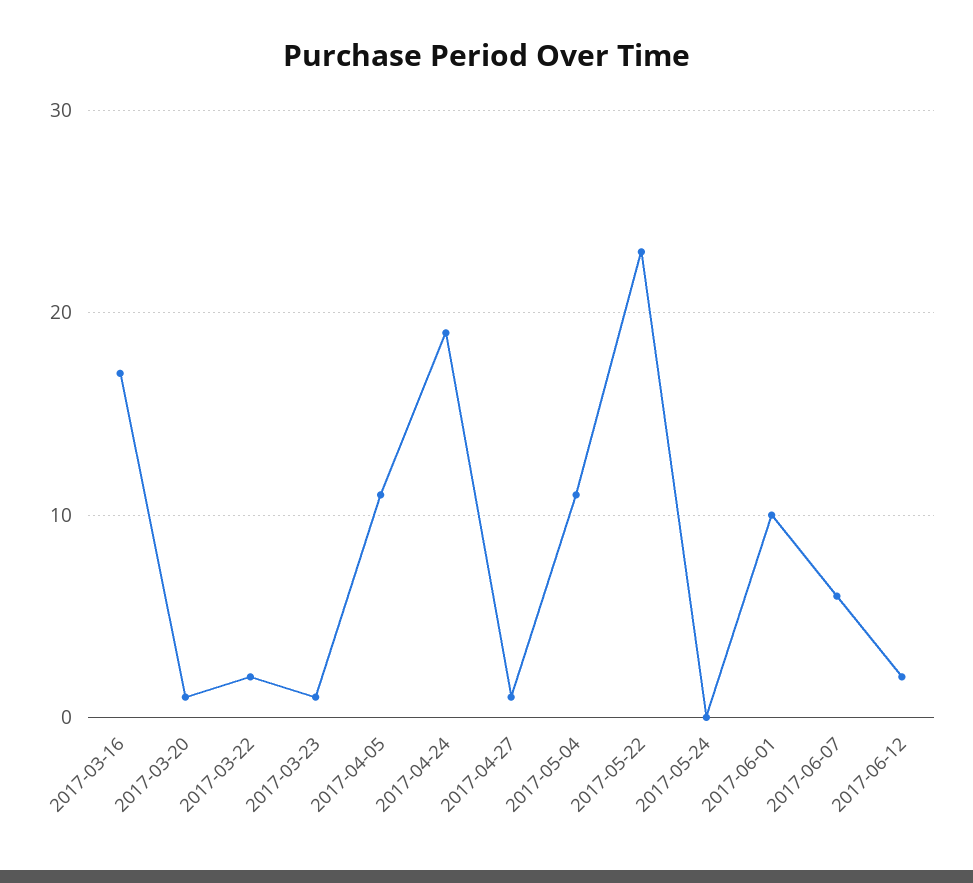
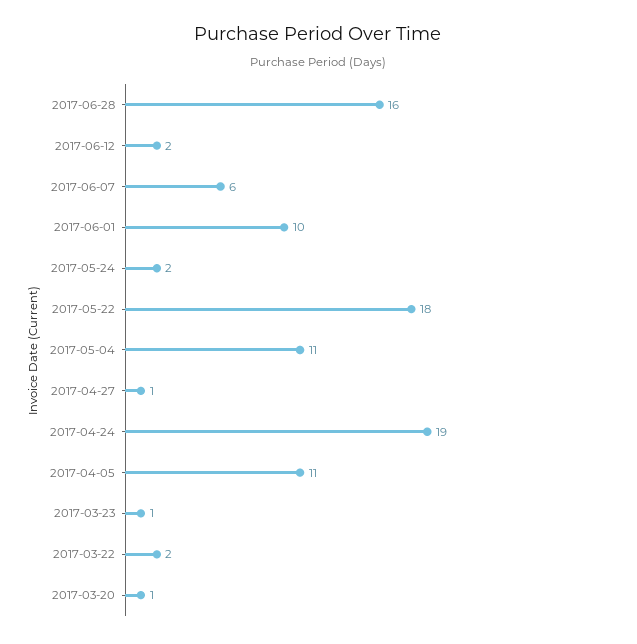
2017-03-16: 17 -> none
2017-05-22: 23 -> 18
2017-05-24: 0 -> 2
2017-06-28: none -> 16

